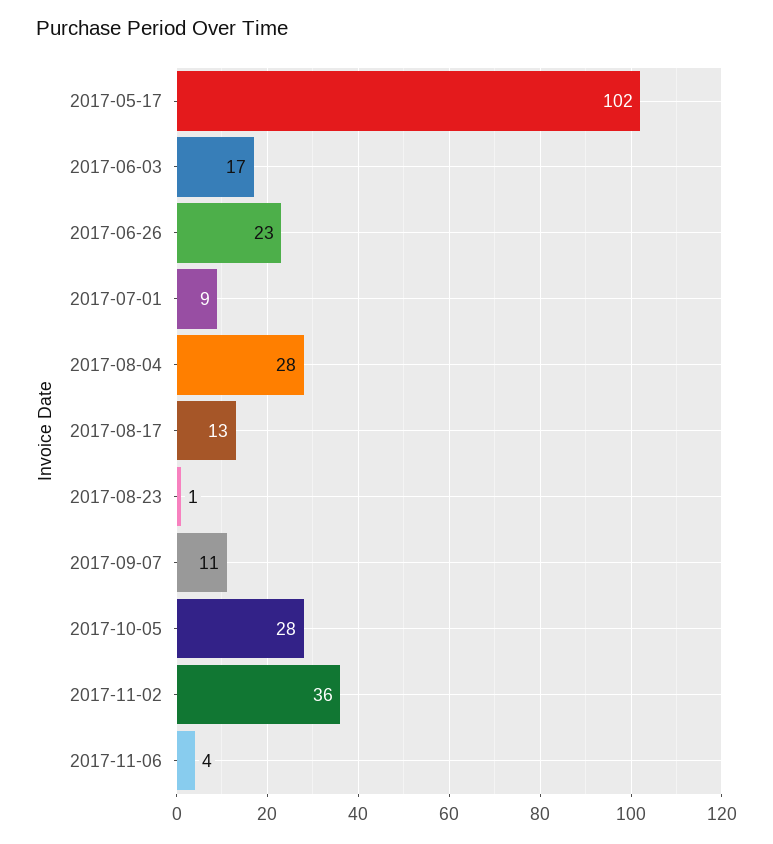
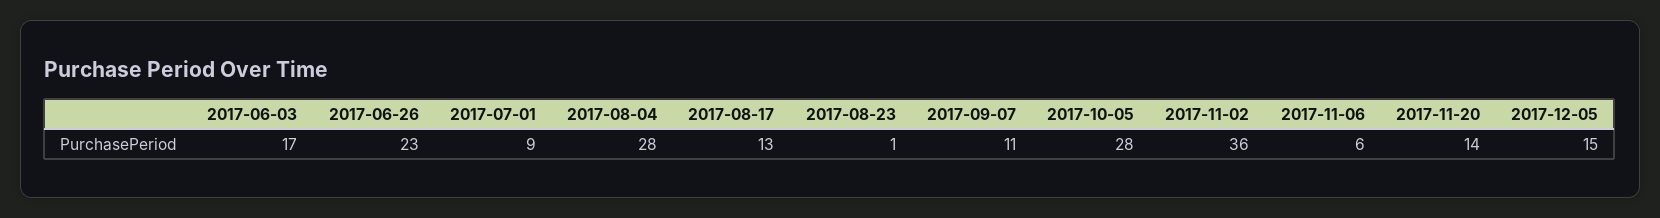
2017-05-17: 102 -> none
2017-11-06: 4 -> 6
2017-11-20: none -> 14
2017-12-05: none -> 15

